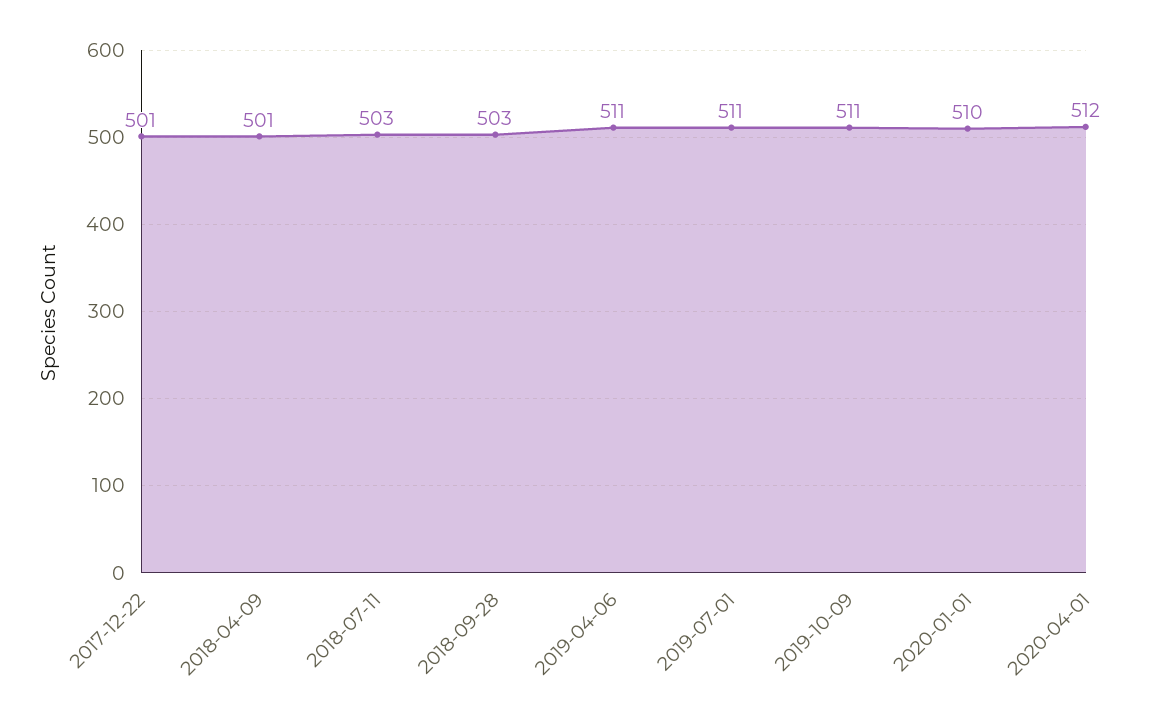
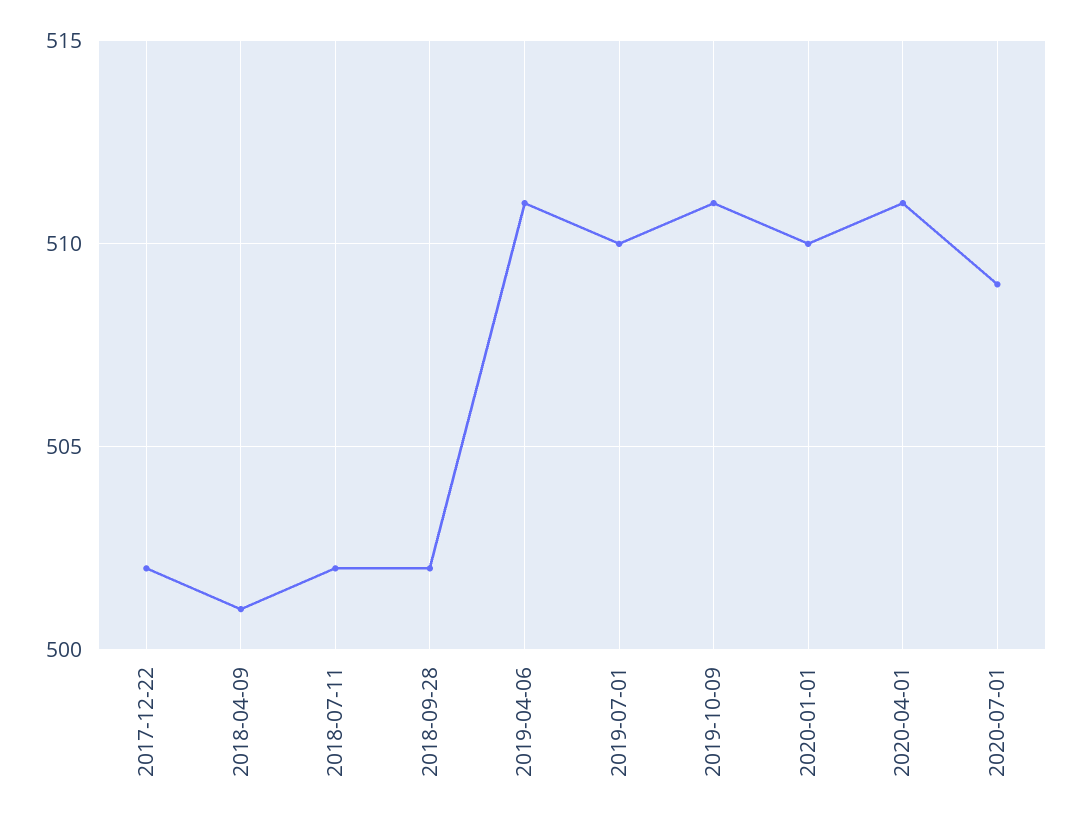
2017-12-22: 501 -> 502
2018-07-11: 503 -> 502
2018-09-28: 503 -> 502
2019-07-01: 511 -> 510
2020-04-01: 512 -> 511
2020-07-01: none -> 509

